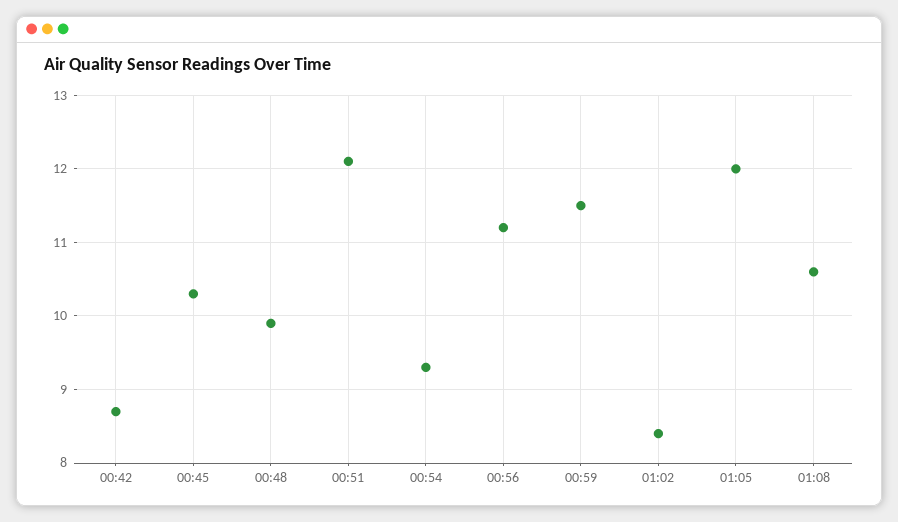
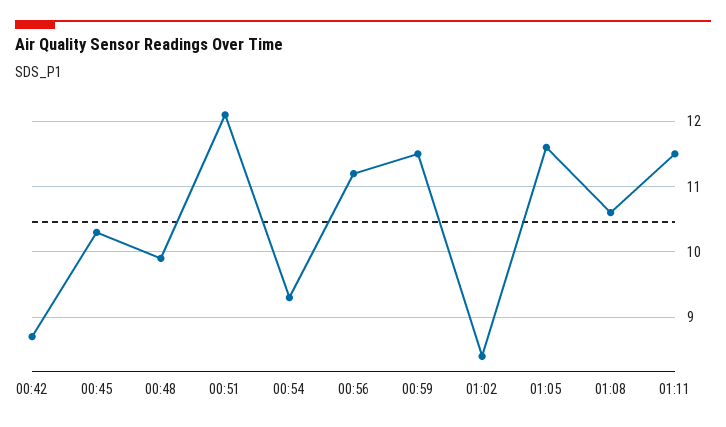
01:05: 12 -> 11.6
01:11: none -> 11.5

